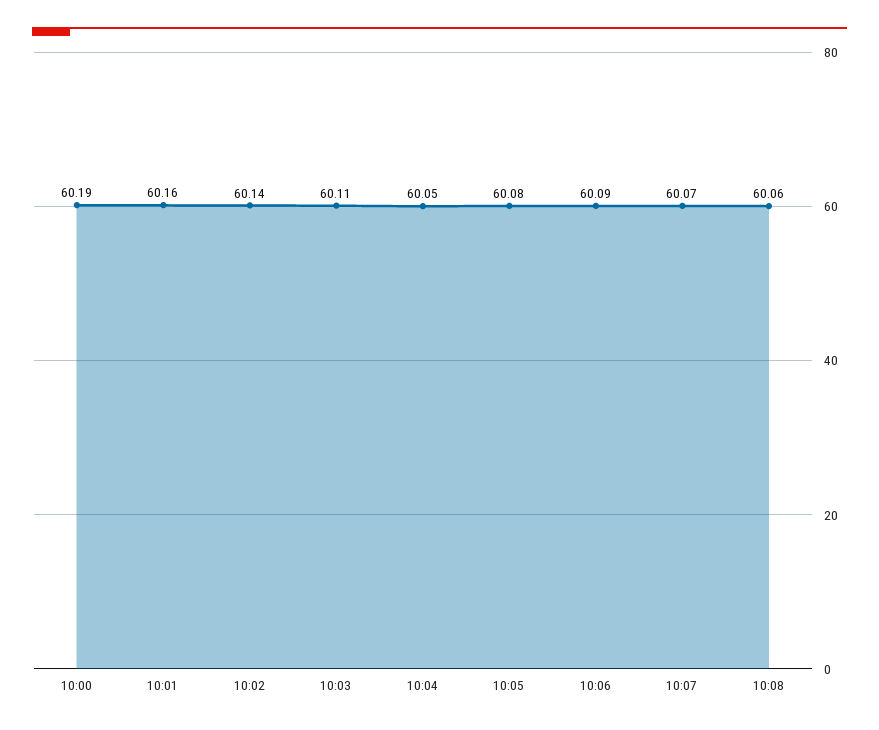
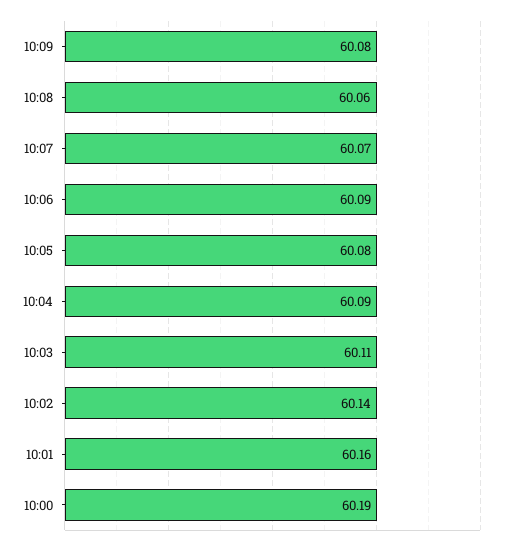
10:04: 60.05 -> 60.09
10:09: none -> 60.08

